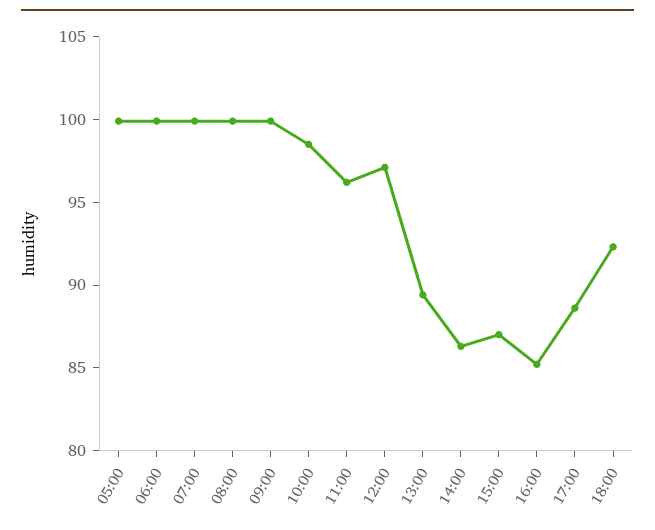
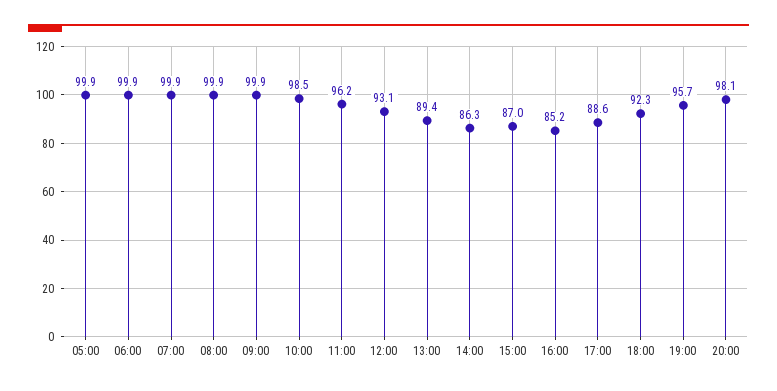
12:00: 97 -> 93.1
19:00: none -> 95.7
20:00: none -> 98.1

